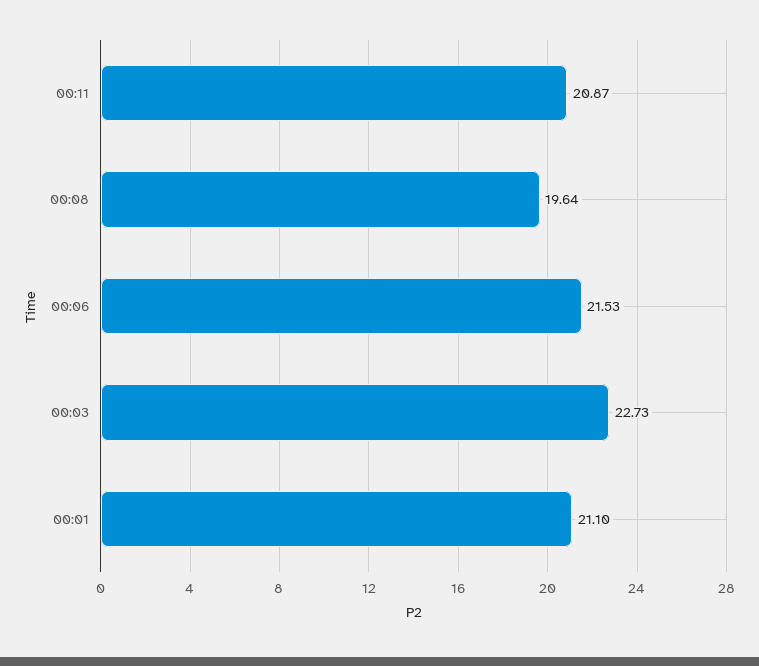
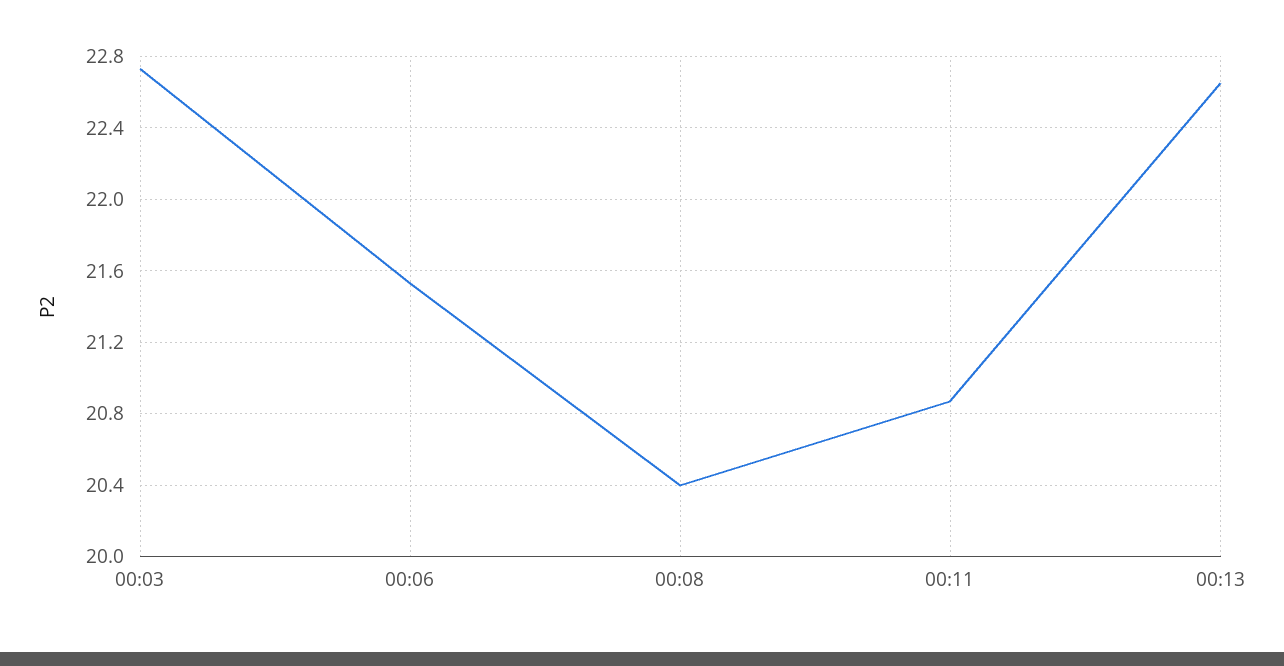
00:08: 19.64 -> 20.4
00:01: 21.1 -> none
00:13: none -> 22.65

